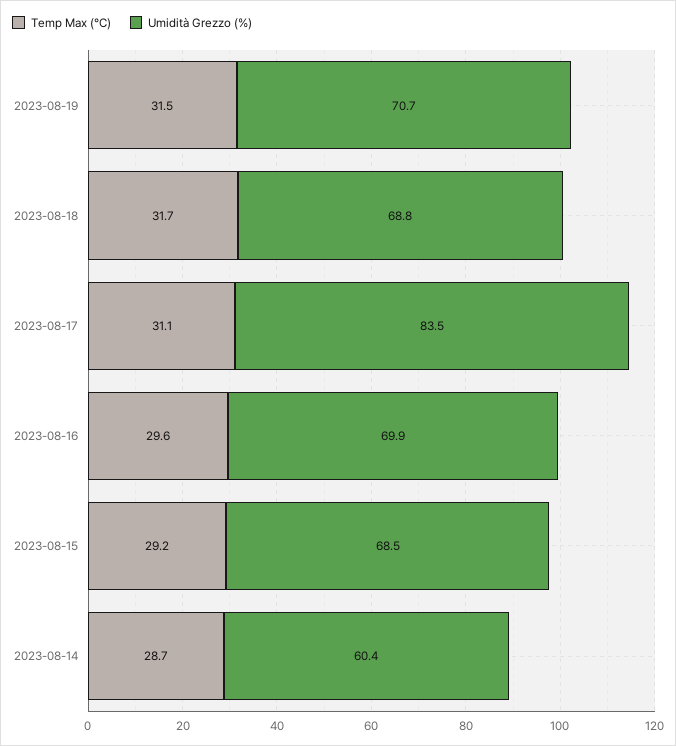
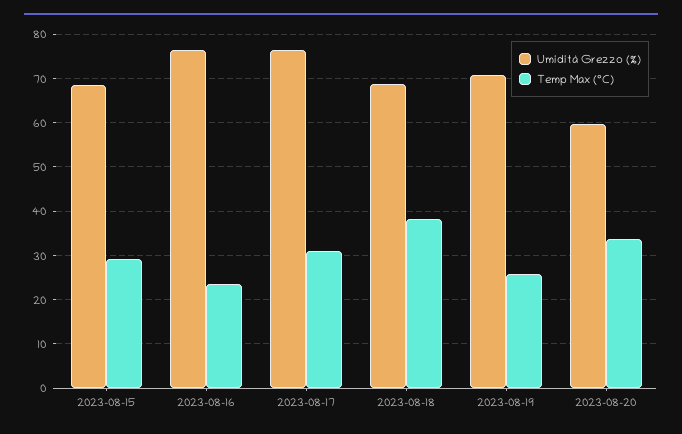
Temp Max (°C), 2023-08-19: 31.5 -> 26
Temp Max (°C), 2023-08-18: 31.7 -> 38
Umidità Grezzo (%), 2023-08-17: 83.5 -> 76
Temp Max (°C), 2023-08-16: 29.6 -> 24
Umidità Grezzo (%), 2023-08-16: 69.9 -> 76
Temp Max (°C), 2023-08-14: 28.7 -> none
Umidità Grezzo (%), 2023-08-14: 60.4 -> none
Umidità Grezzo (%), 2023-08-20: none -> 60
Temp Max (°C), 2023-08-20: none -> 34

